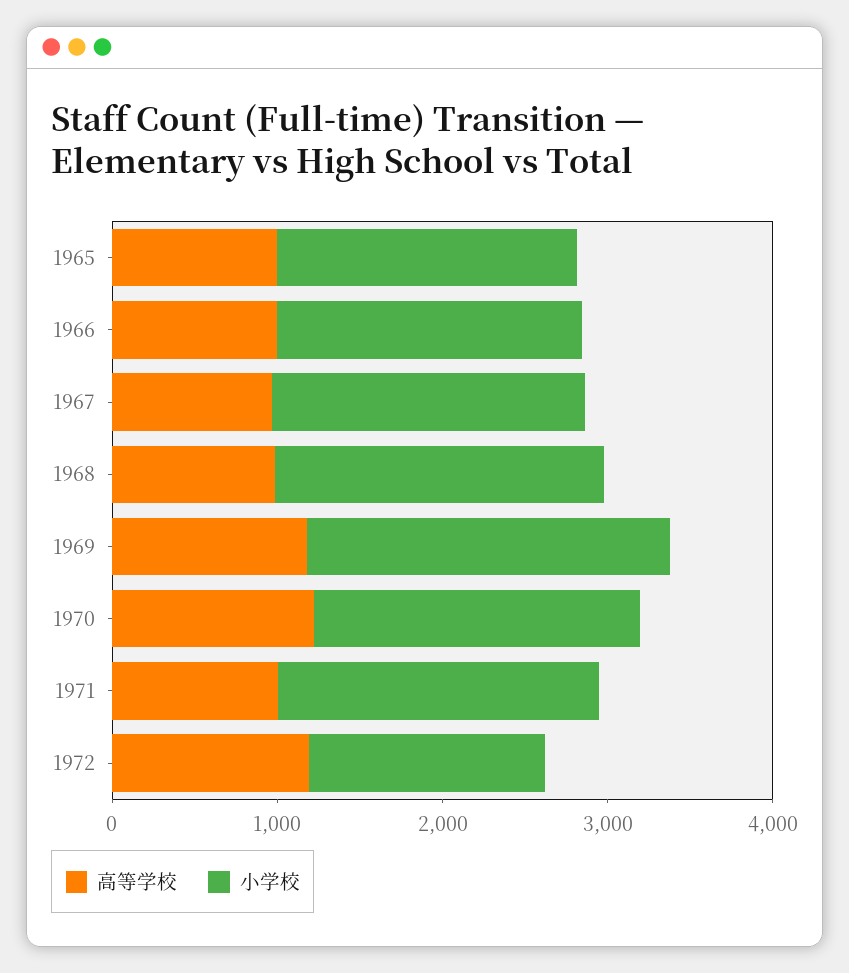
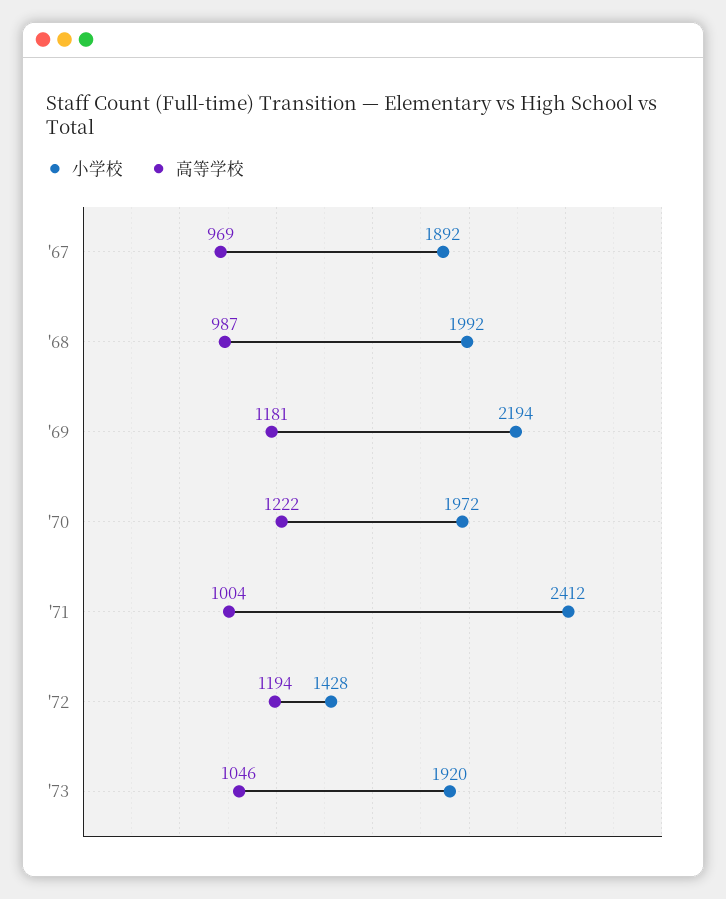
高等学校, 1965: 1000 -> none
小学校, 1965: 1800 -> none
高等学校, 1966: 1000 -> none
小学校, 1966: 1800 -> none
小学校, 1971: 2000 -> 2412
小学校, '73: none -> 1920
高等学校, '73: none -> 1046

